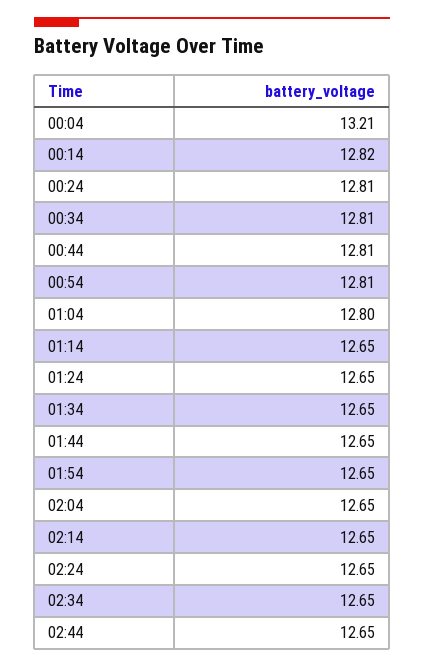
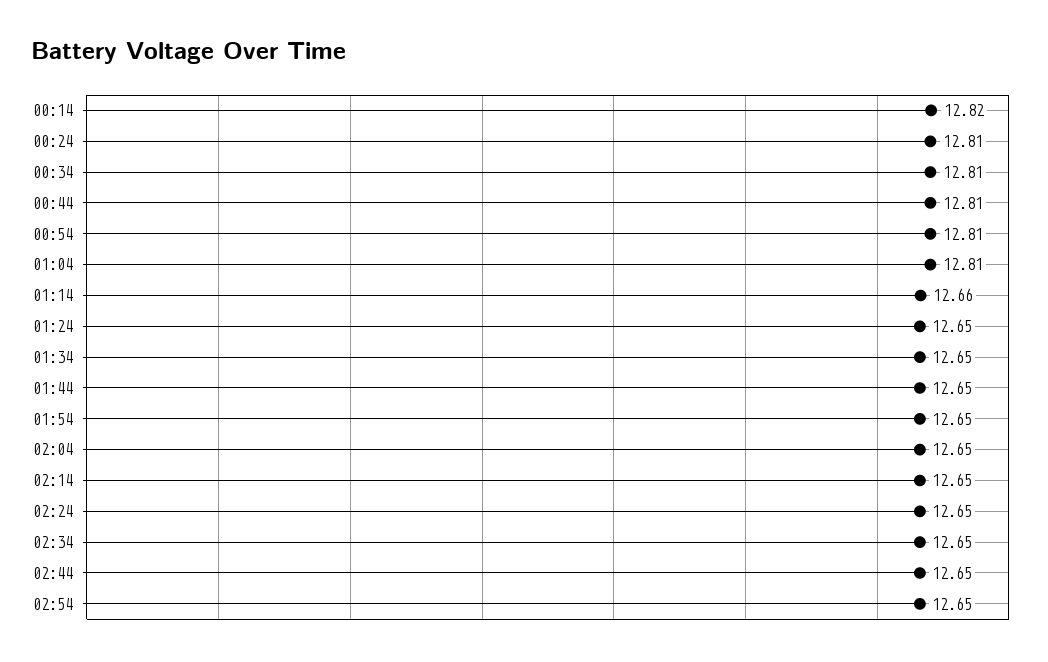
00:04: 13.21 -> none
01:04: 12.8 -> 12.81
01:14: 12.65 -> 12.66
02:54: none -> 12.65

